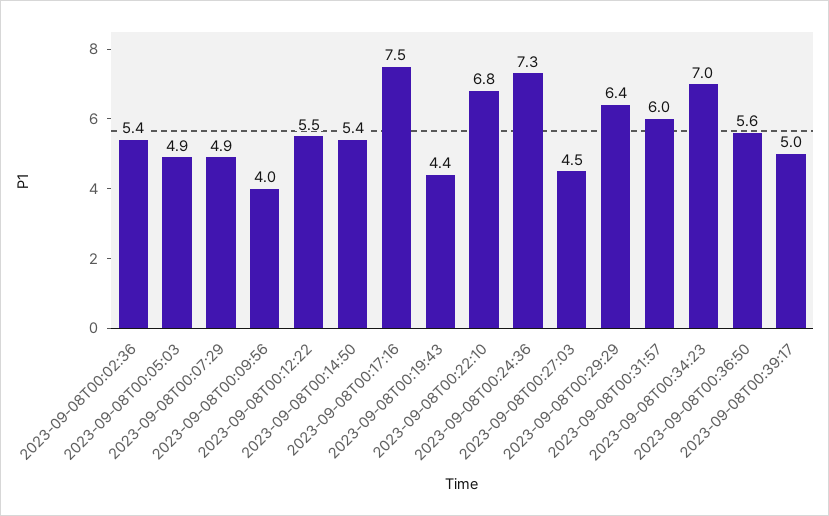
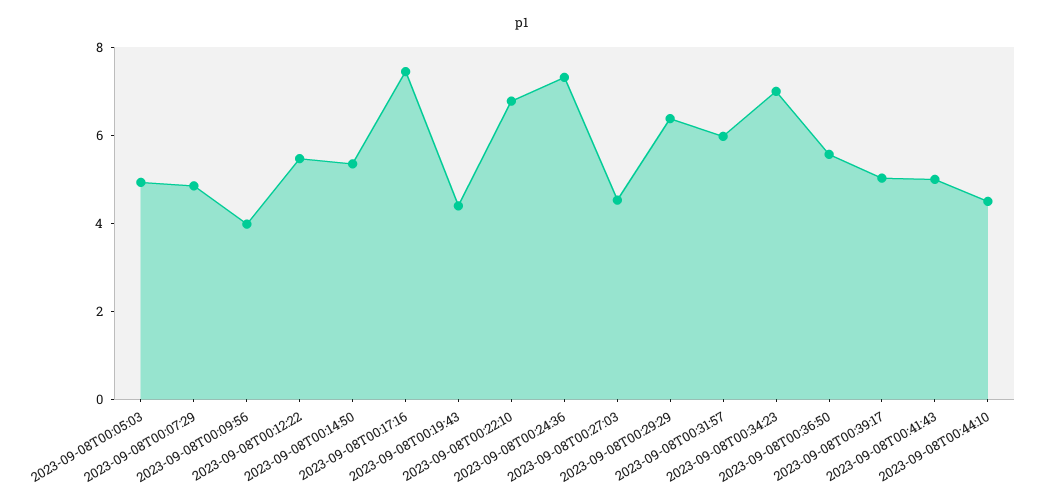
2023-09-08T00:02:36: 5.4 -> none
2023-09-08T00:41:43: none -> 5
2023-09-08T00:44:10: none -> 4.5

